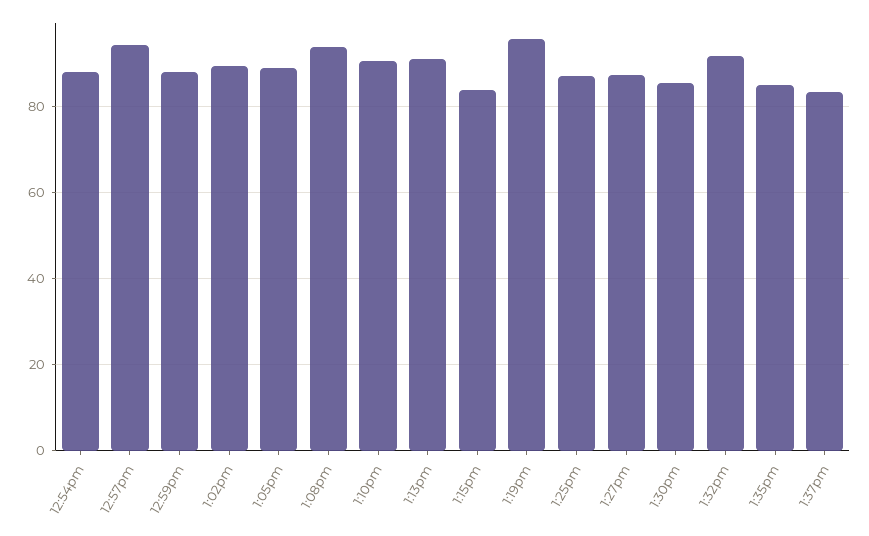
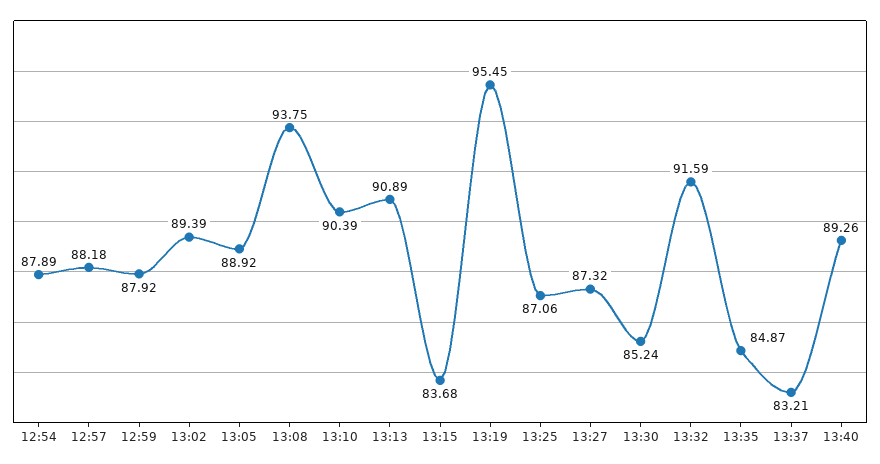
12:57pm: 94 -> 88.18
13:40: none -> 89.26

